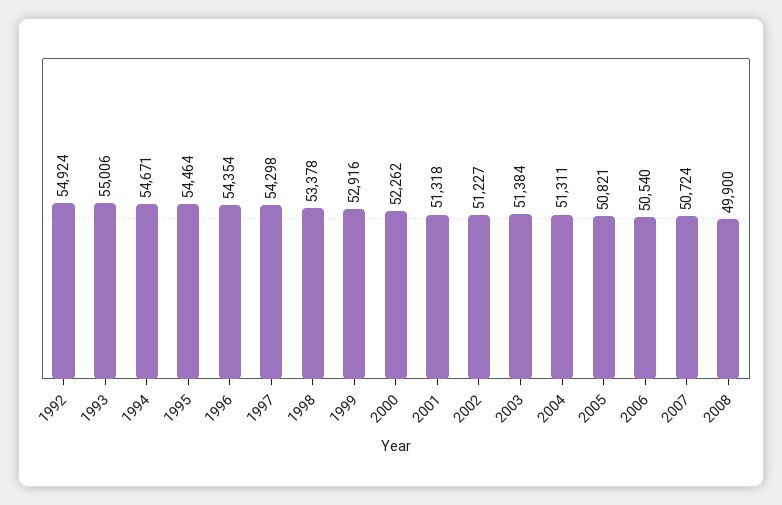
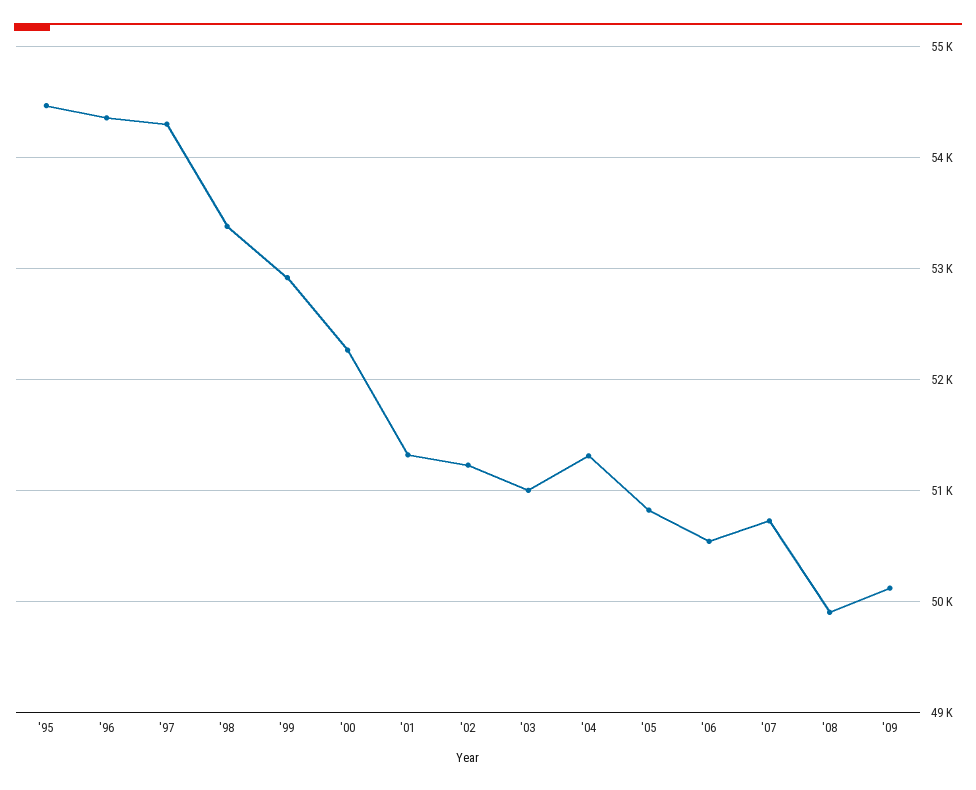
1992: 54924 -> none
1993: 55006 -> none
1994: 54671 -> none
2003: 51384 -> 51000
'09: none -> 50100

